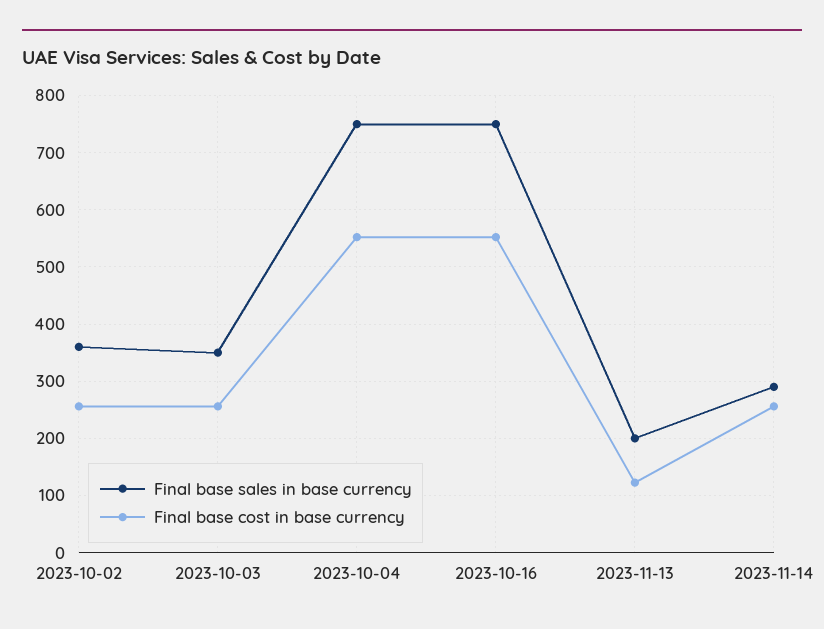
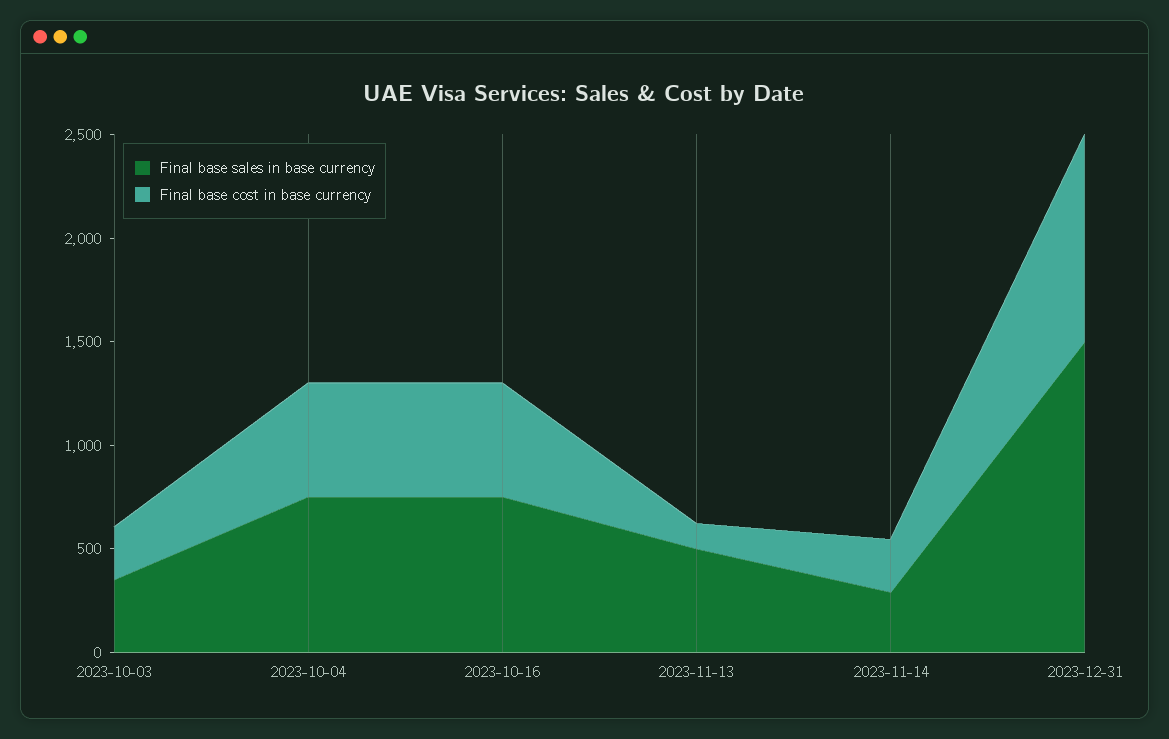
Final base sales in base currency, 2023-10-02: 360 -> none
Final base cost in base currency, 2023-10-02: 260 -> none
Final base sales in base currency, 2023-11-13: 200 -> 500
Final base sales in base currency, 2023-12-31: none -> 1500
Final base cost in base currency, 2023-12-31: none -> 1000

